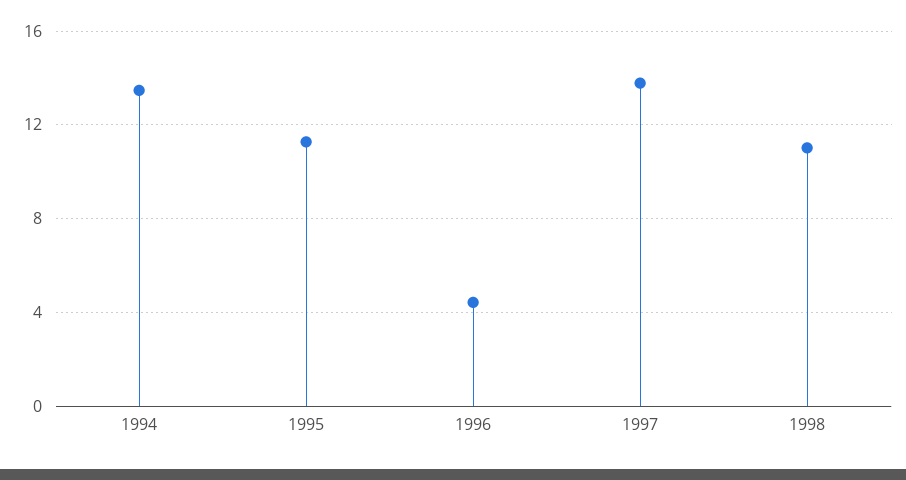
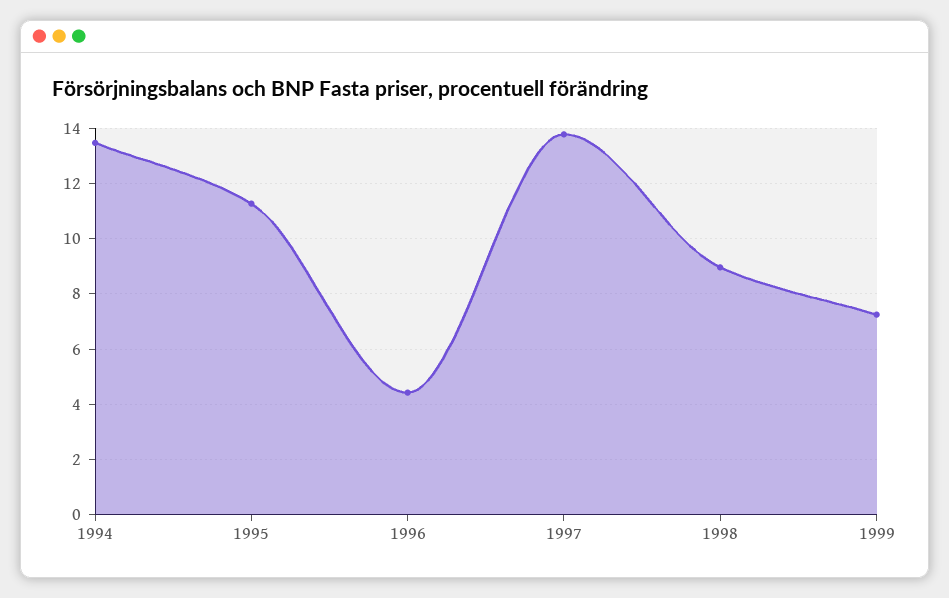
1998: 11 -> 9
1999: none -> 7.25

